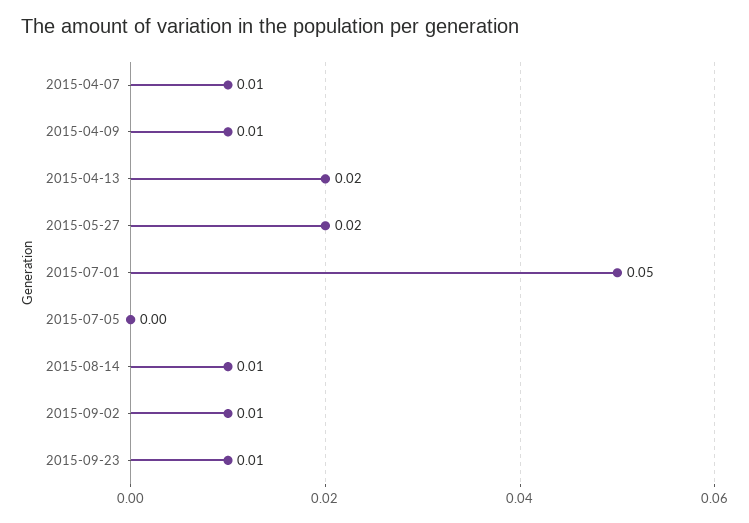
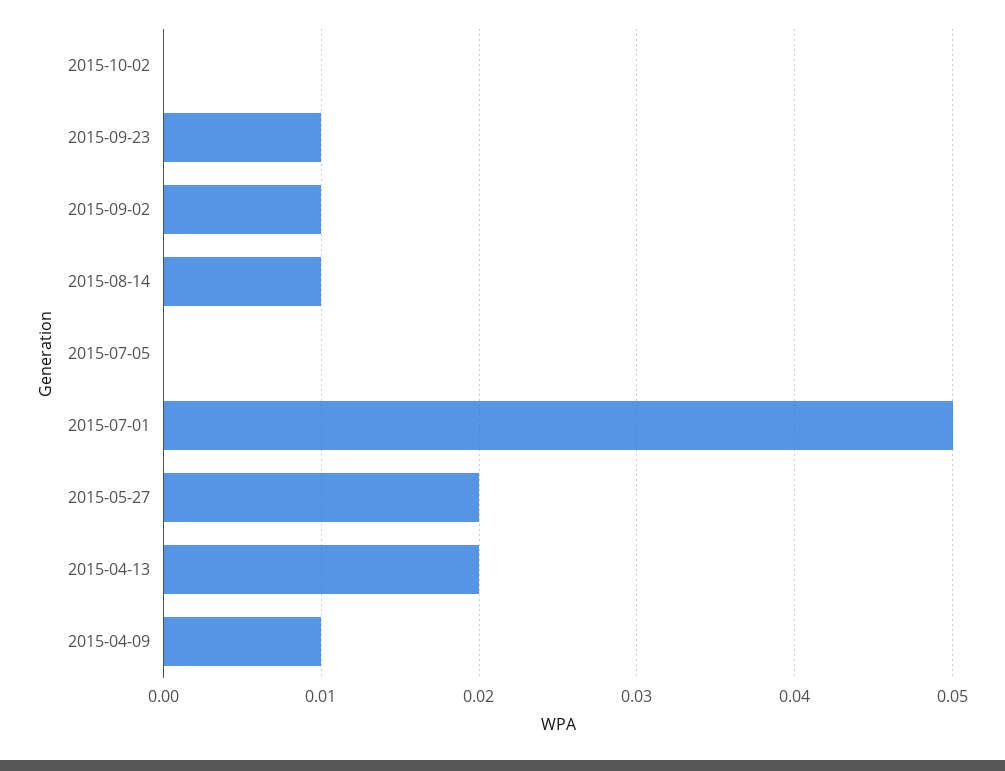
2015-04-07: 0.01 -> none
2015-10-02: none -> 0

